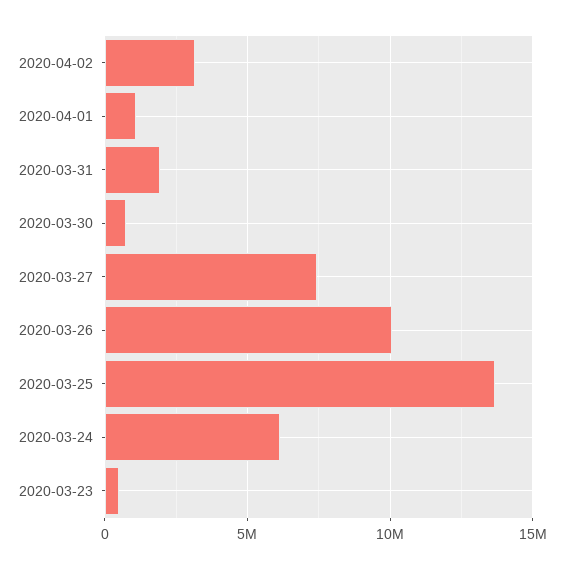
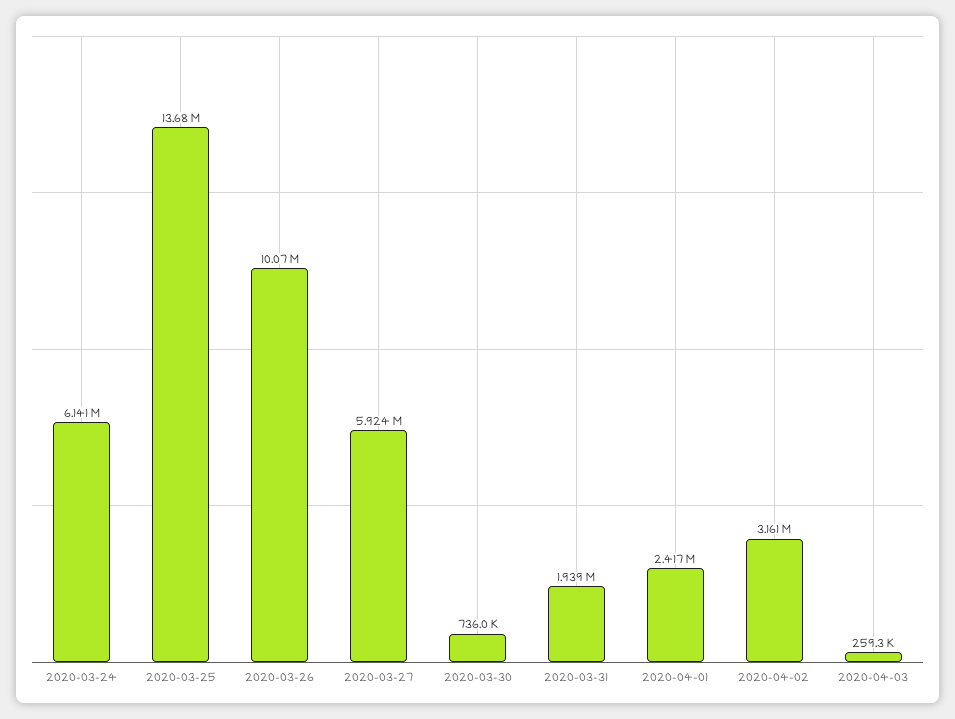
2020-04-01: 1000000 -> 2417000
2020-03-27: 7500000 -> 5924000
2020-03-23: 500000 -> none
2020-04-03: none -> 259300

